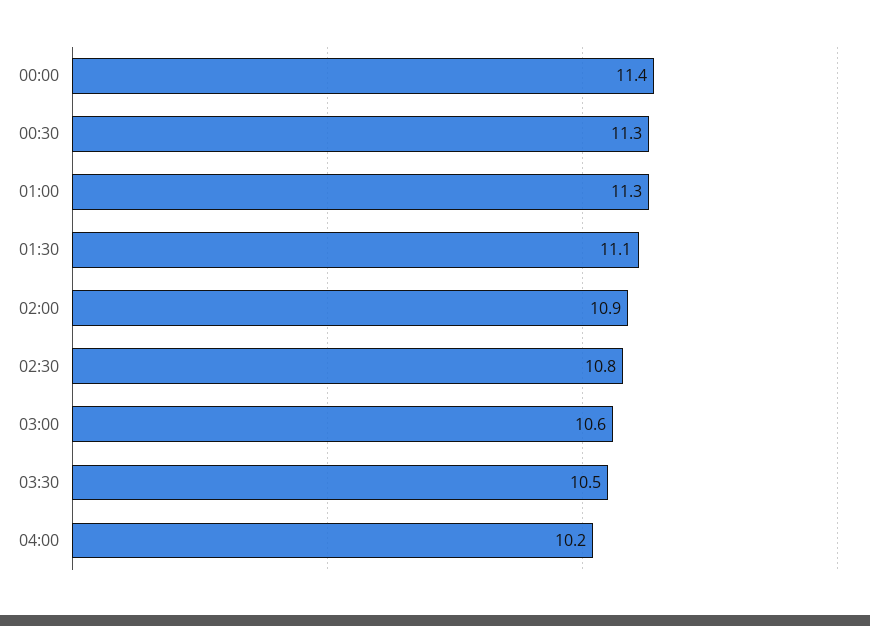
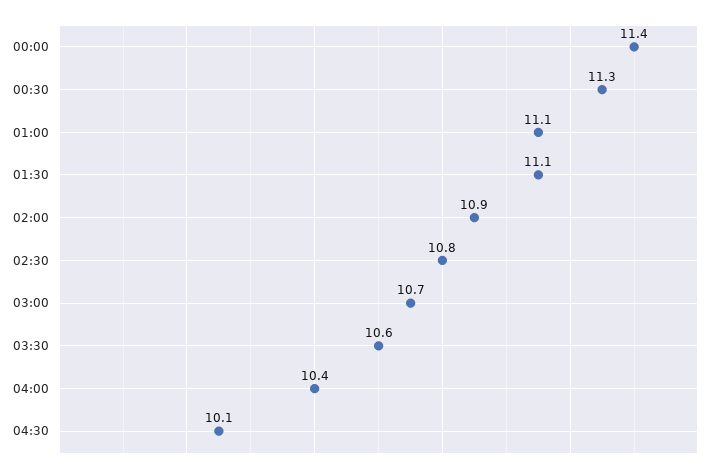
01:00: 11.3 -> 11.1
03:00: 10.6 -> 10.7
03:30: 10.5 -> 10.6
04:00: 10.2 -> 10.4
04:30: none -> 10.1

